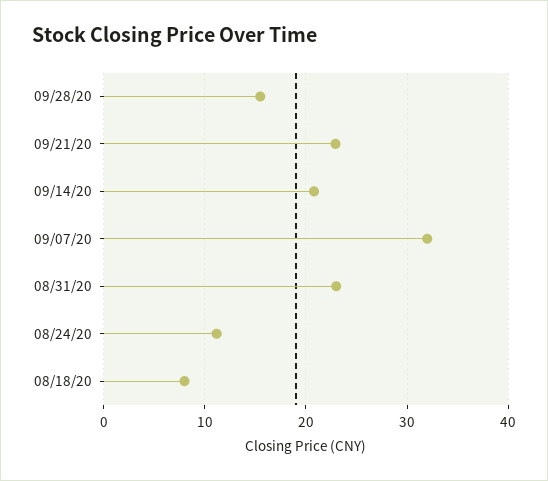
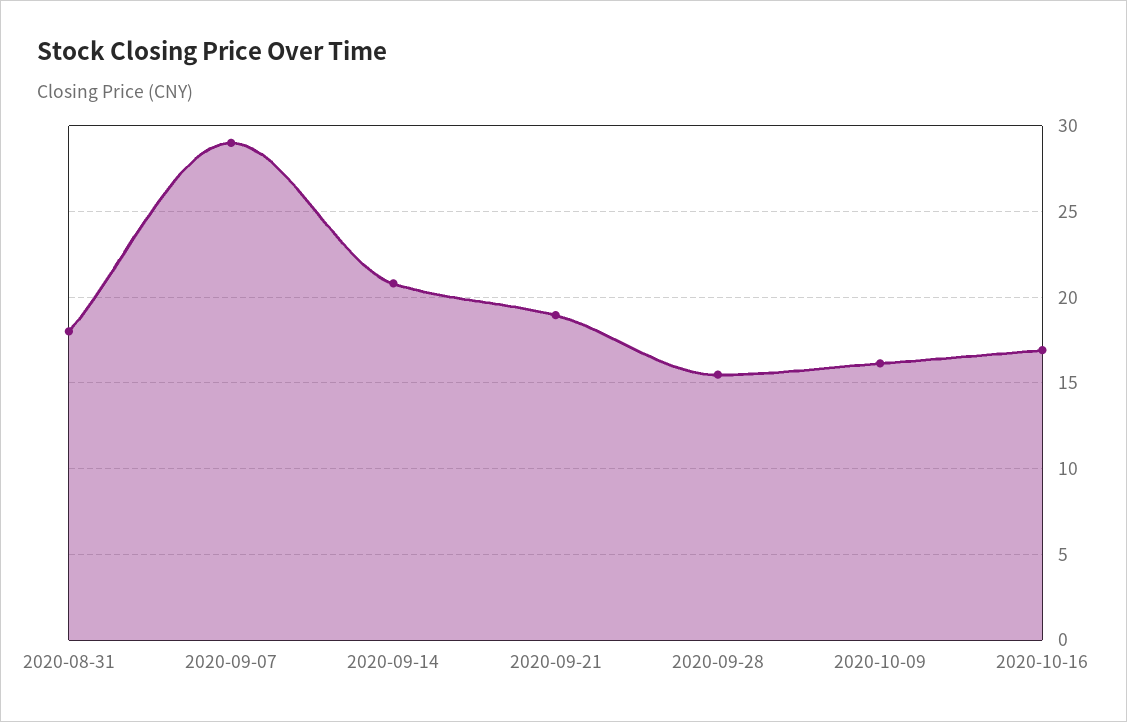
09/21/20: 23 -> 19
09/07/20: 32 -> 29
08/31/20: 23 -> 18
08/24/20: 11 -> none
08/18/20: 8 -> none
2020-10-09: none -> 16
2020-10-16: none -> 17

